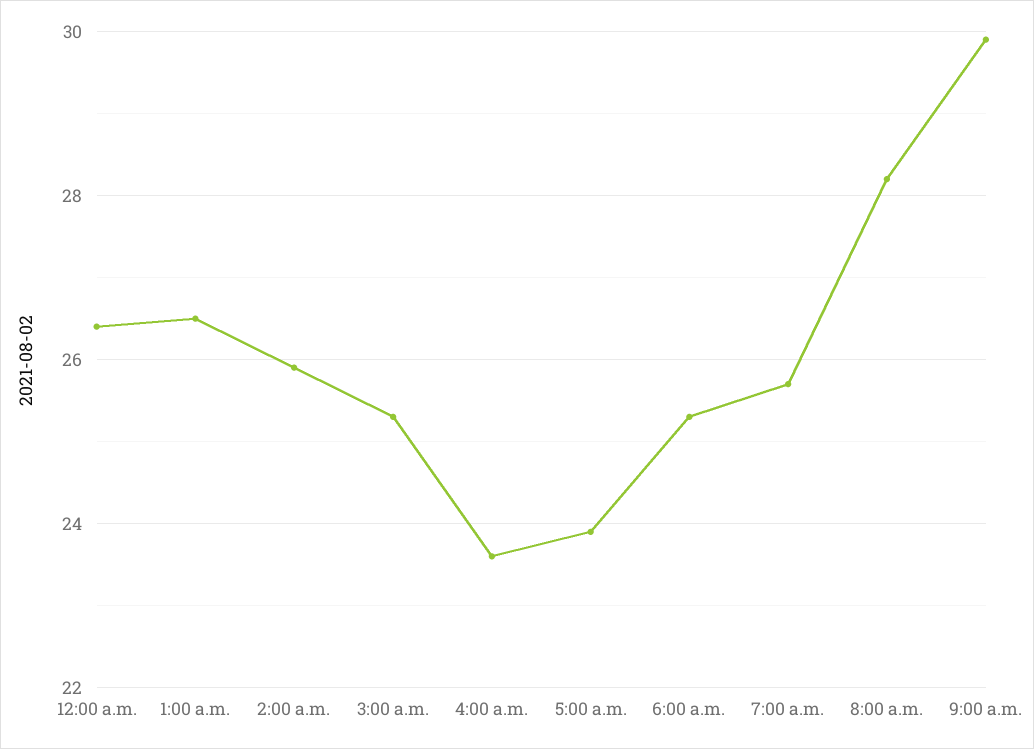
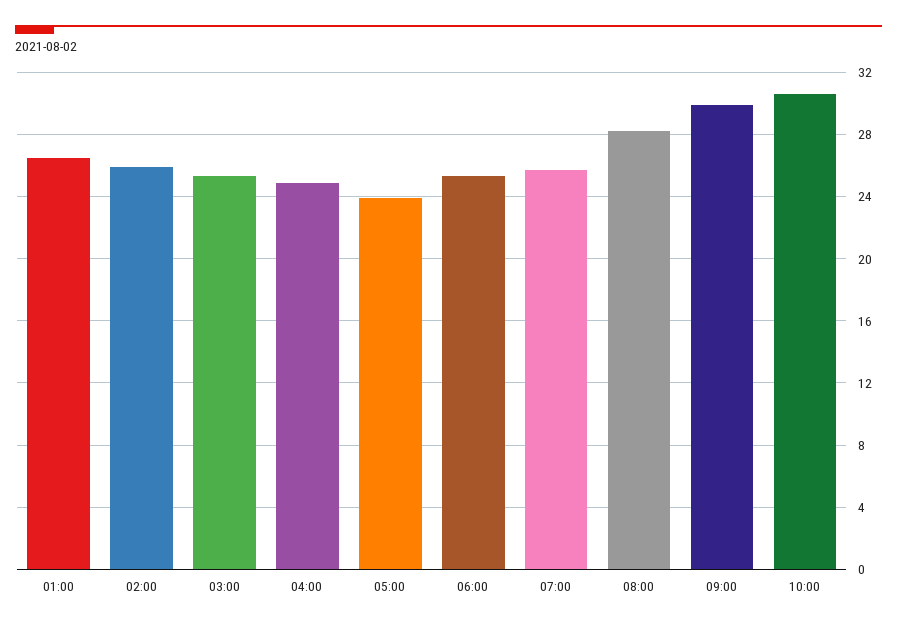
12:00 a.m.: 26.5 -> none
4:00 a.m.: 23.5 -> 25
10:00: none -> 30.5

